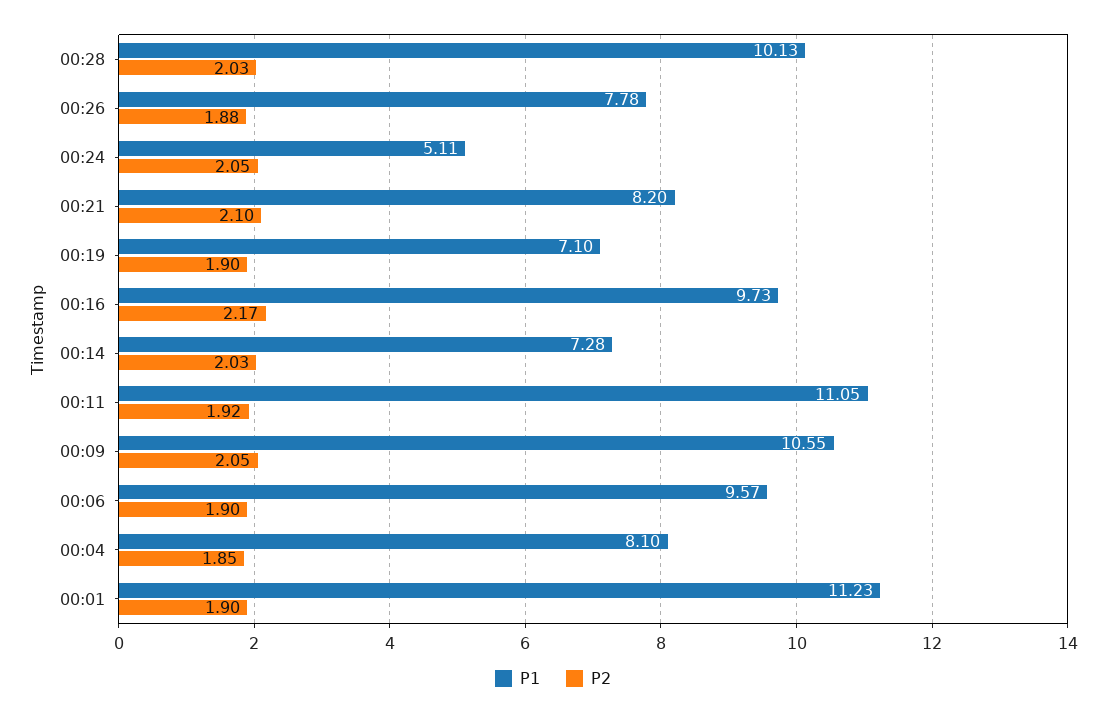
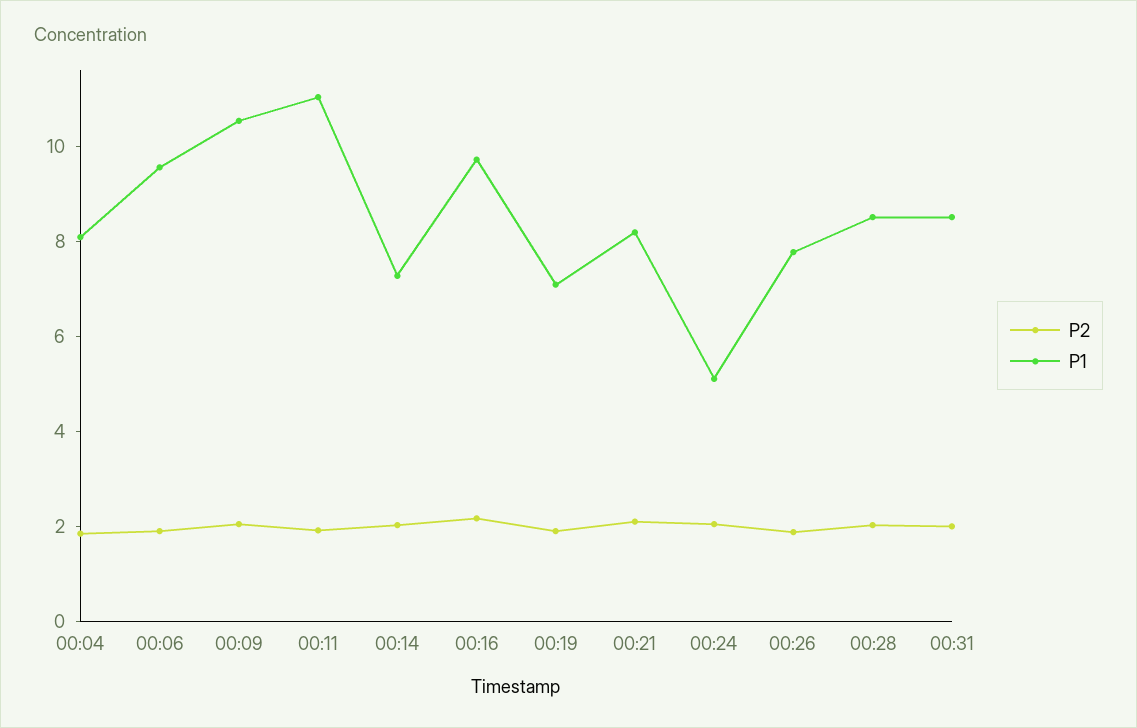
P1, 00:28: 10.13 -> 8.5
P1, 00:01: 11.23 -> none
P2, 00:01: 1.9 -> none
P2, 00:31: none -> 2
P1, 00:31: none -> 8.5

